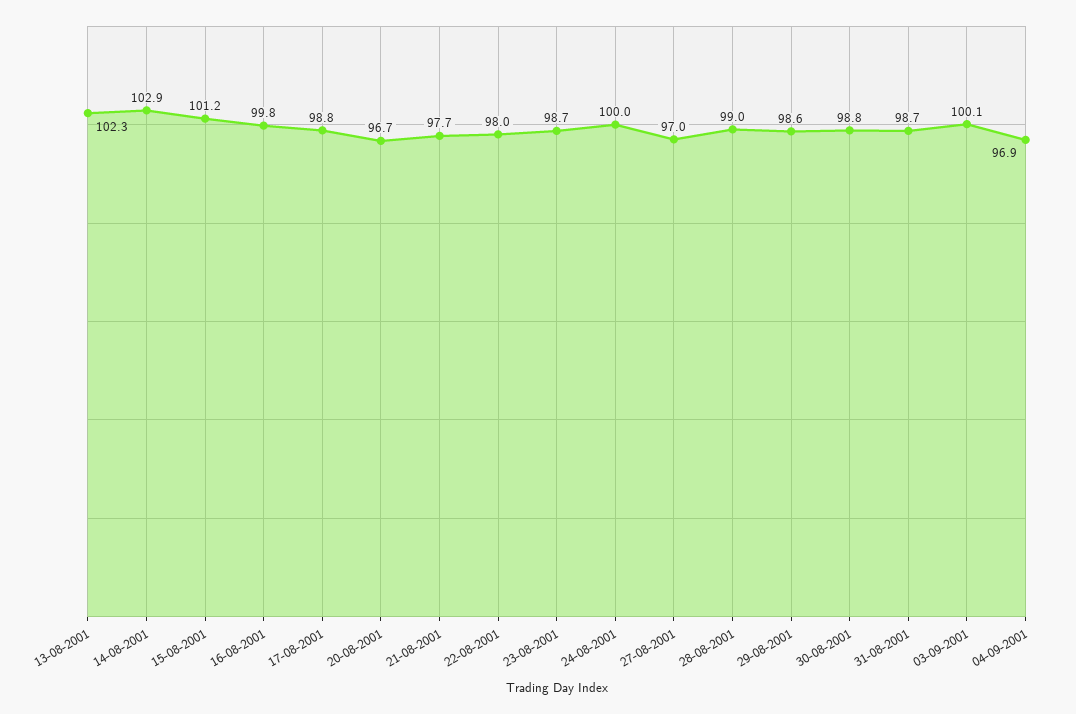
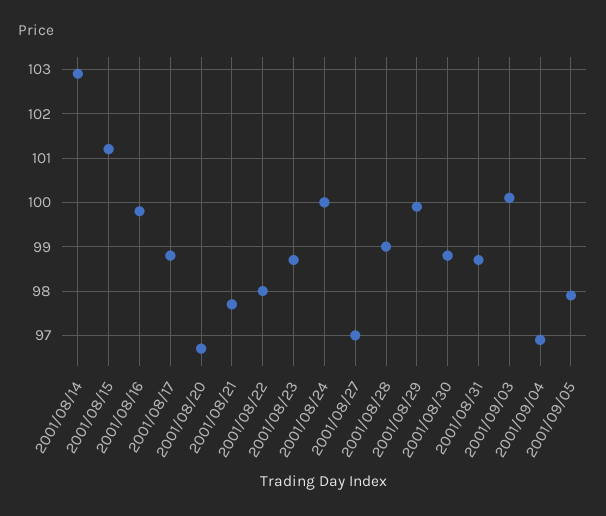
13-08-2001: 102.3 -> none
29-08-2001: 98.6 -> 100
2001/09/05: none -> 98

